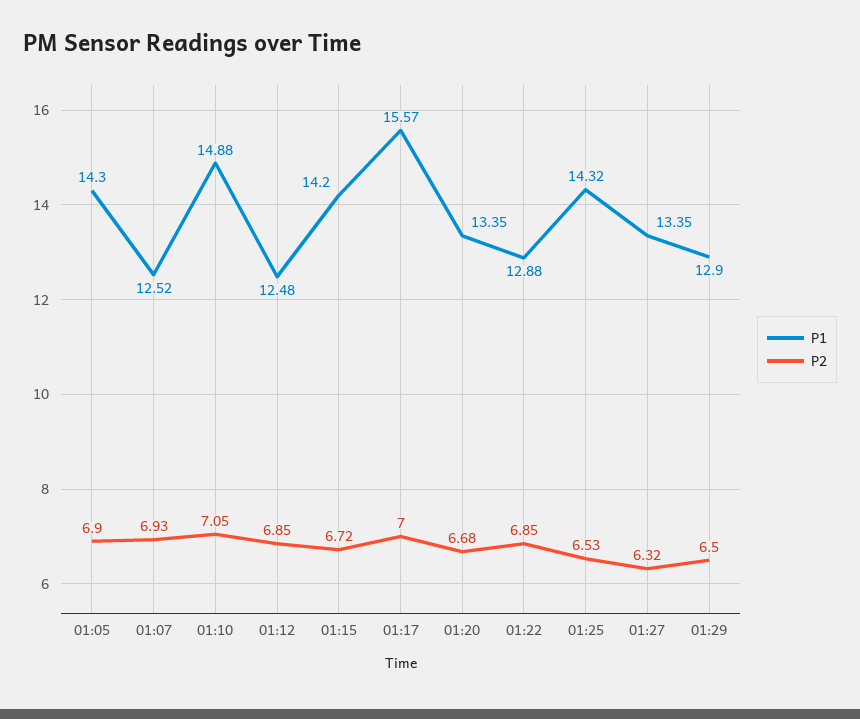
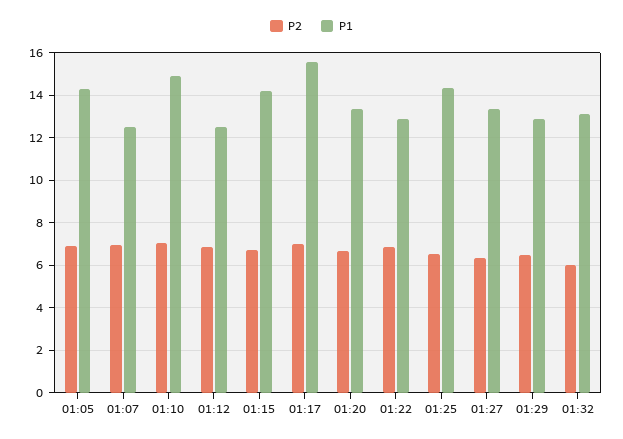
P2, 01:32: none -> 6
P1, 01:32: none -> 13

